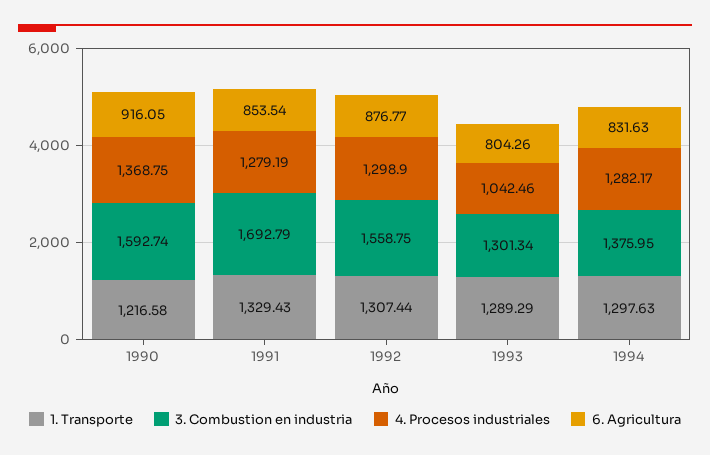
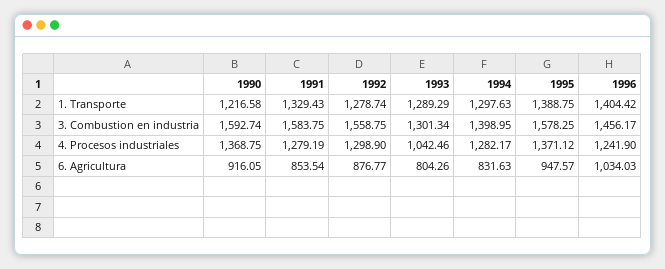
3. Combustion en industria, 1991: 1692.79 -> 1583.75
1. Transporte, 1992: 1307.44 -> 1278.74
3. Combustion en industria, 1994: 1375.95 -> 1398.95
1. Transporte, 1995: none -> 1388.75
1. Transporte, 1996: none -> 1404.42
3. Combustion en industria, 1995: none -> 1578.25
3. Combustion en industria, 1996: none -> 1456.17
4. Procesos industriales, 1995: none -> 1371.12
4. Procesos industriales, 1996: none -> 1241.9
6. Agricultura, 1995: none -> 947.57
6. Agricultura, 1996: none -> 1034.03

